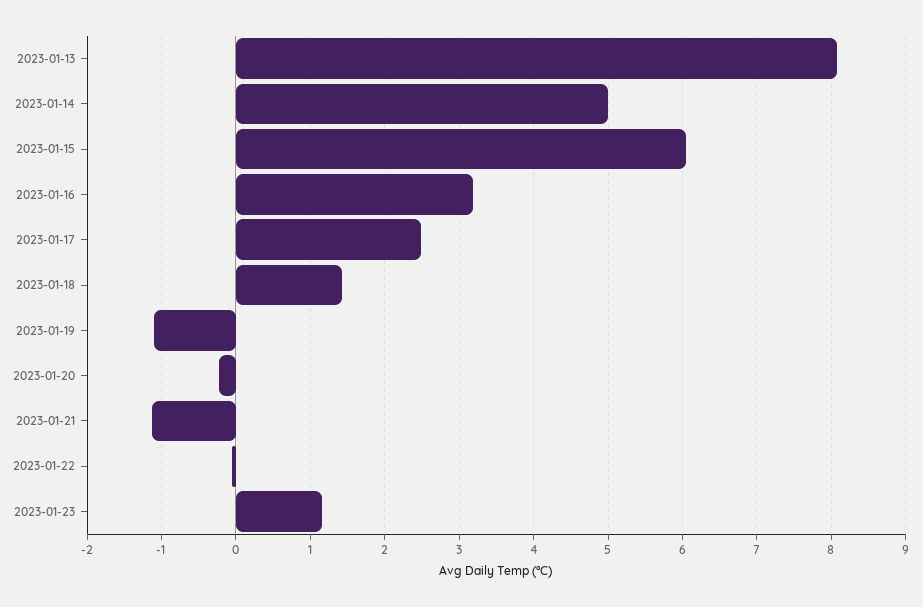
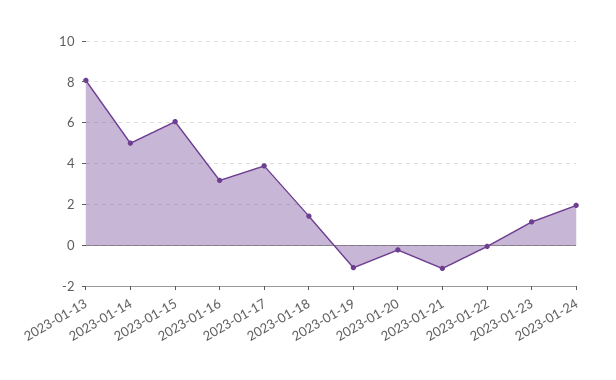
2023-01-17: 2.5 -> 4
2023-01-24: none -> 2

